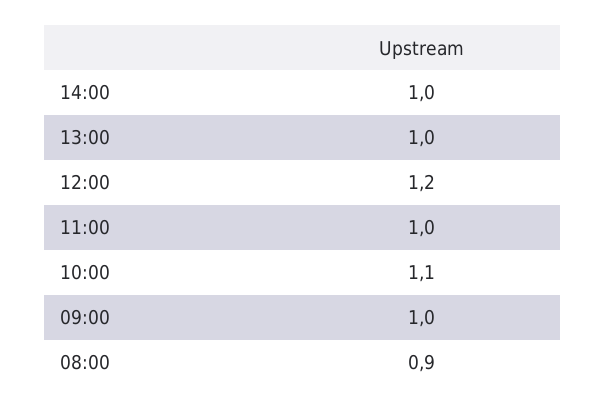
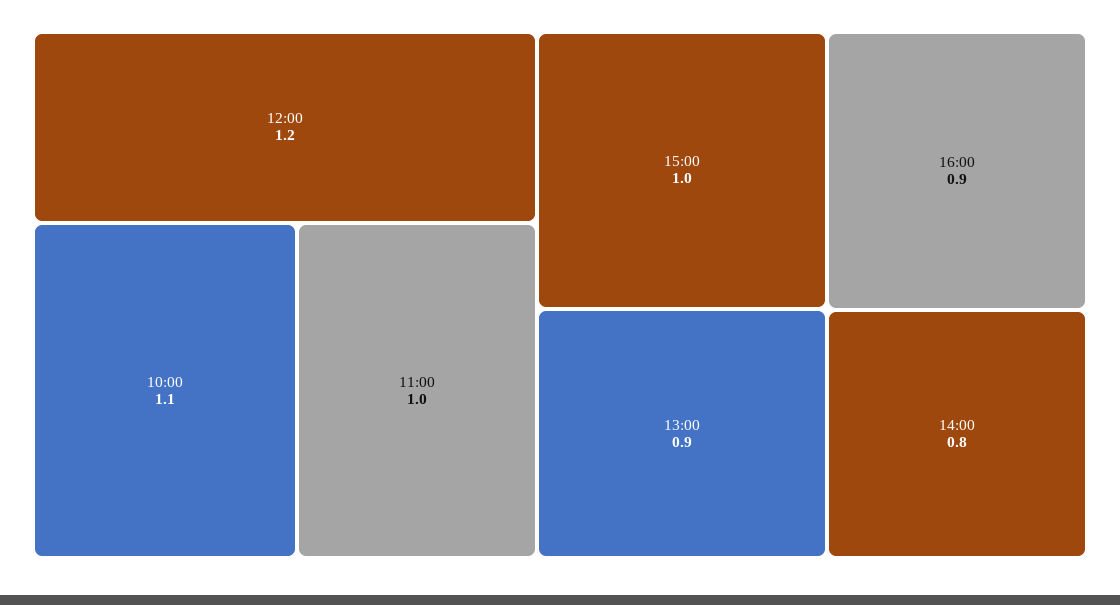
14:00: 1 -> 0.8
13:00: 1 -> 0.9
09:00: 1 -> none
08:00: 0.9 -> none
15:00: none -> 1
16:00: none -> 0.9

